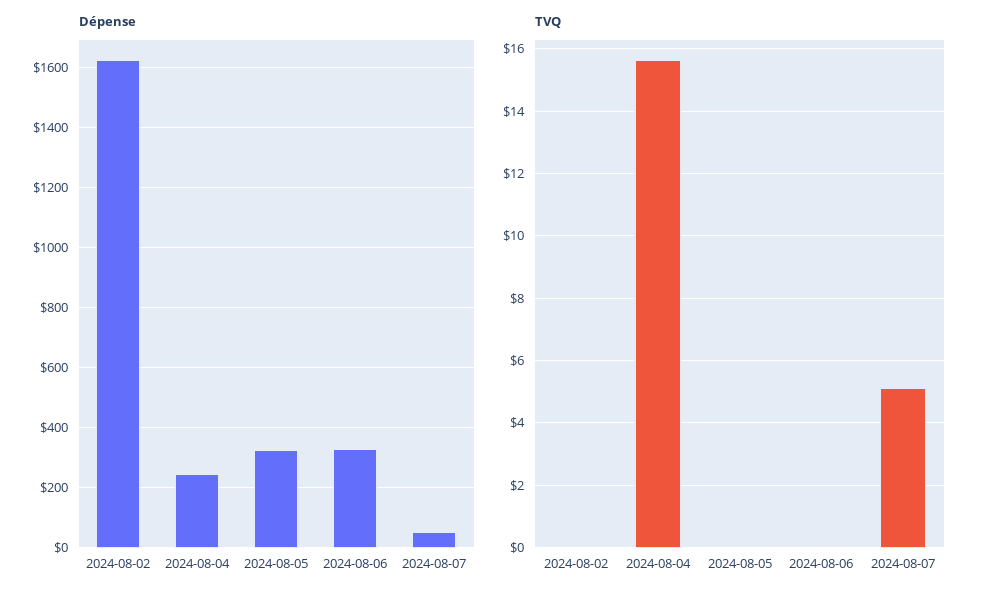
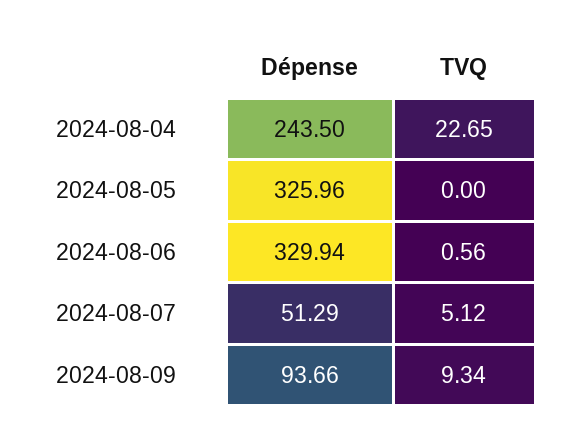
Dépense, 2024-08-02: 1620 -> none
TVQ, 2024-08-02: 0 -> none
TVQ, 2024-08-04: 15.6 -> 22.65
TVQ, 2024-08-06: 0 -> 0.56
Dépense, 2024-08-09: none -> 93.66
TVQ, 2024-08-09: none -> 9.34

